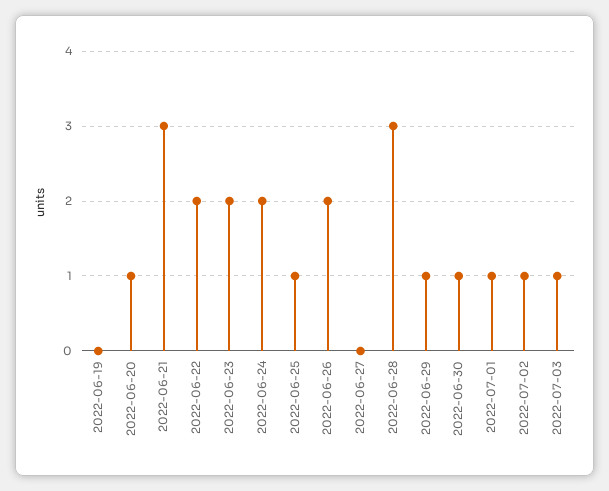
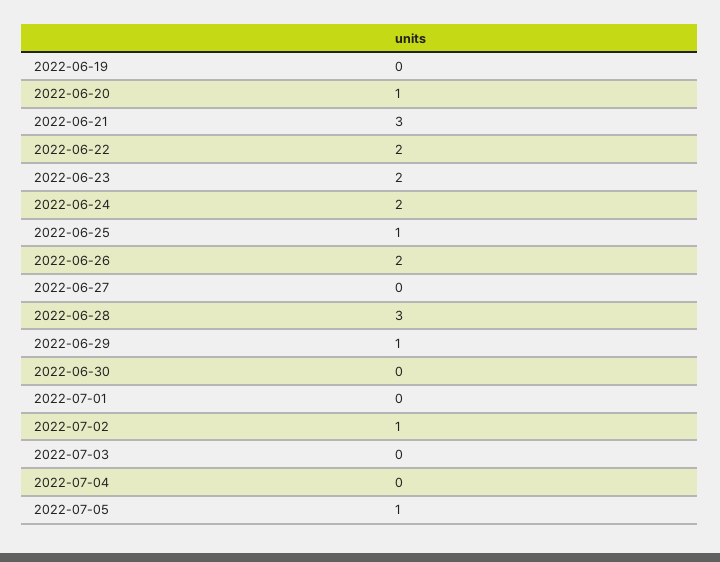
2022-06-30: 1 -> 0
2022-07-01: 1 -> 0
2022-07-03: 1 -> 0
2022-07-04: none -> 0
2022-07-05: none -> 1

